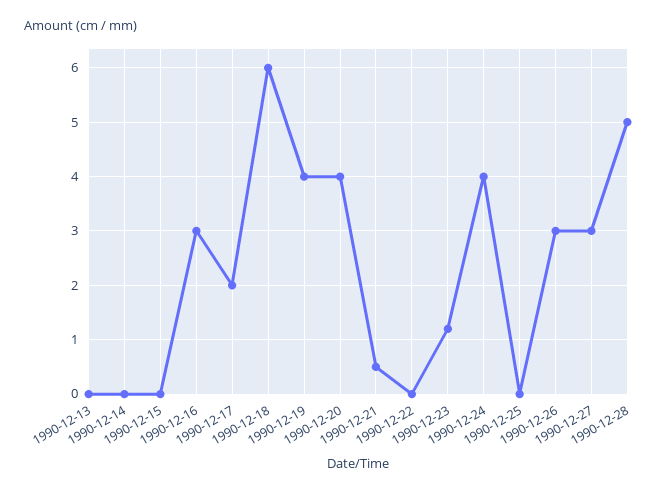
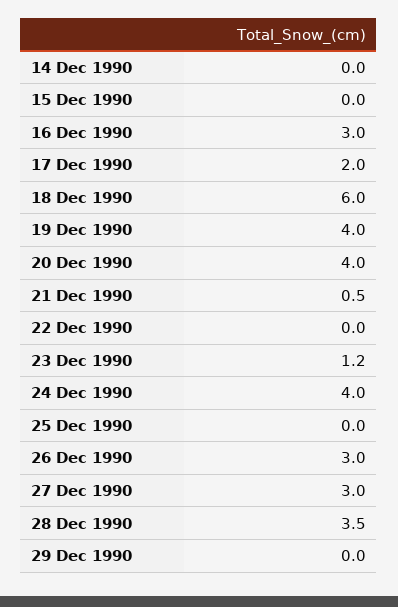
1990-12-13: 0 -> none
1990-12-28: 5 -> 3.5
29 Dec 1990: none -> 0

